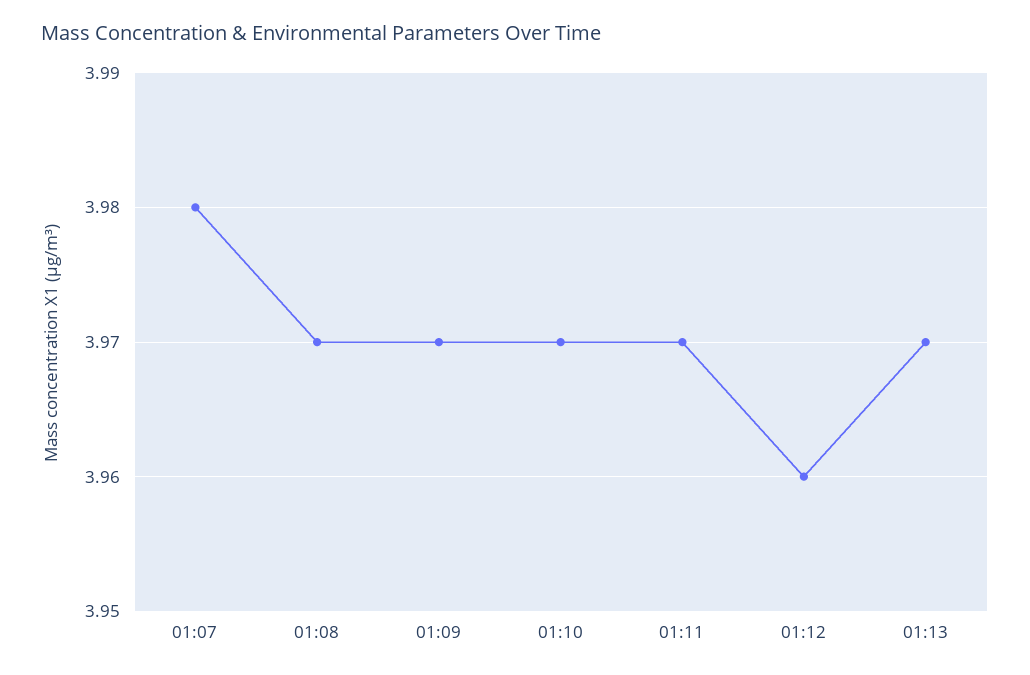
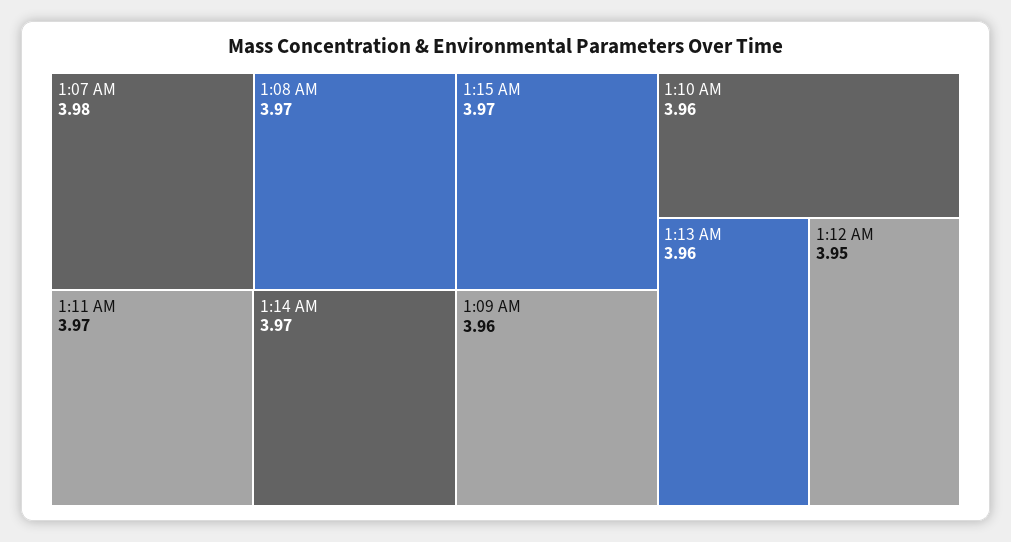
01:09: 3.97 -> 3.96
01:10: 3.97 -> 3.96
01:12: 3.96 -> 3.95
01:13: 3.97 -> 3.96
1:14 AM: none -> 3.97
1:15 AM: none -> 3.97

